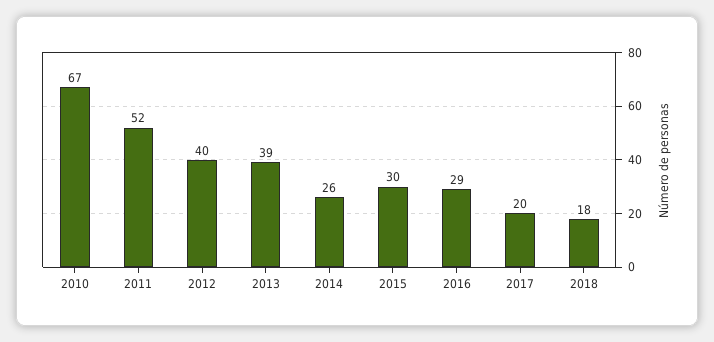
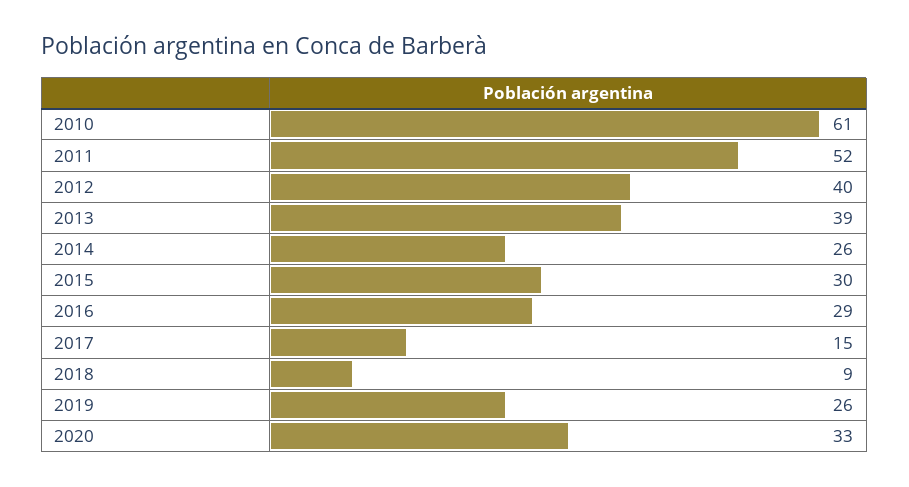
2010: 67 -> 61
2017: 20 -> 15
2018: 18 -> 9
2019: none -> 26
2020: none -> 33

